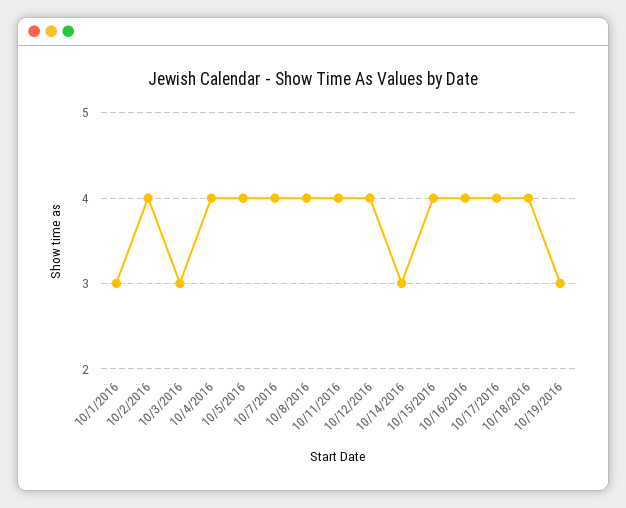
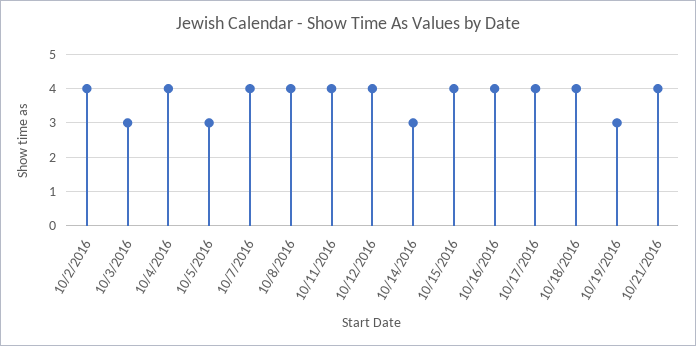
10/1/2016: 3 -> none
10/5/2016: 4 -> 3
10/21/2016: none -> 4

